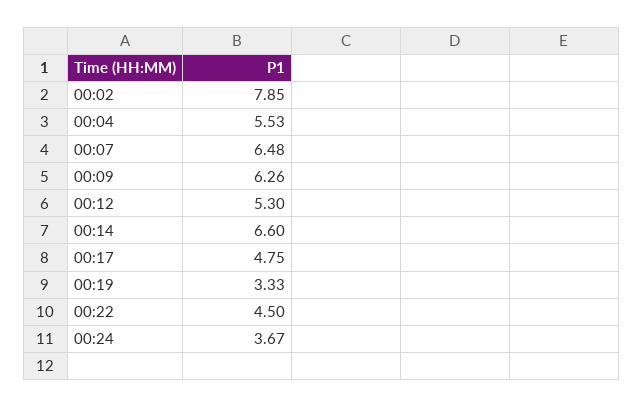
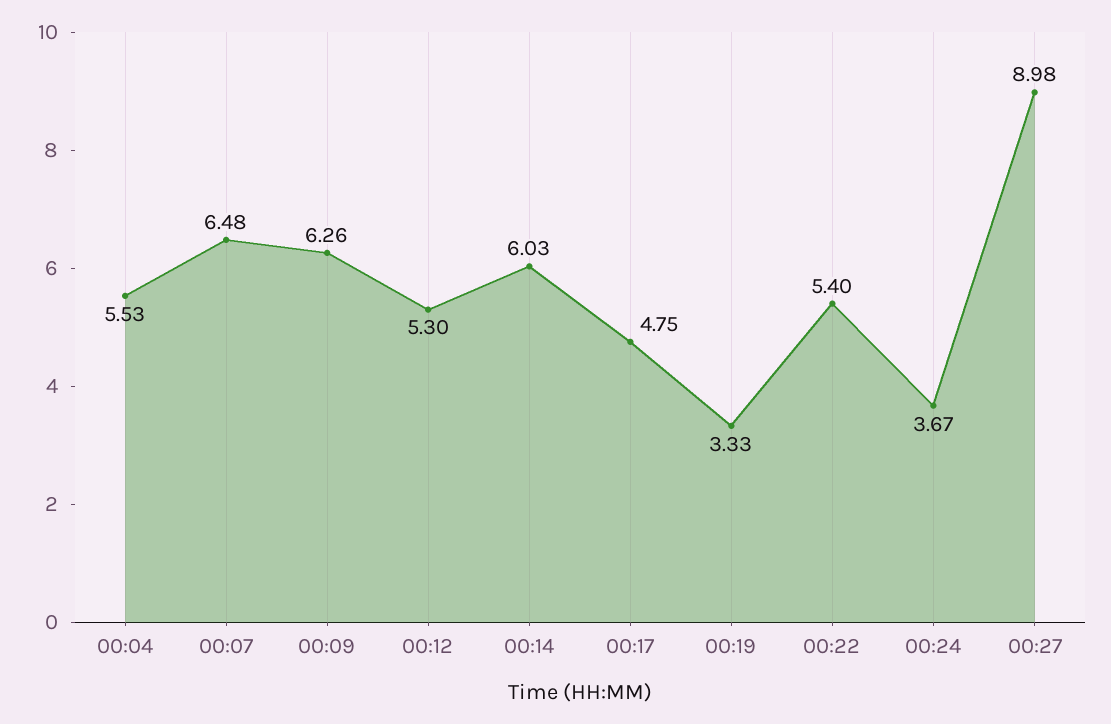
00:02: 7.85 -> none
00:14: 6.6 -> 6.03
00:22: 4.5 -> 5.4
00:27: none -> 8.98

